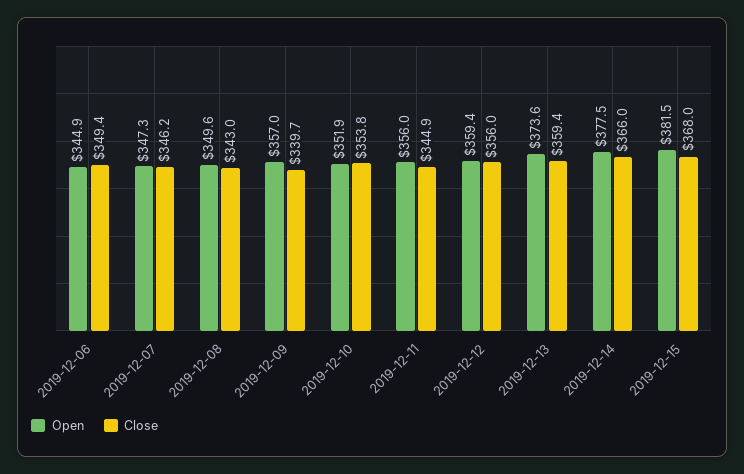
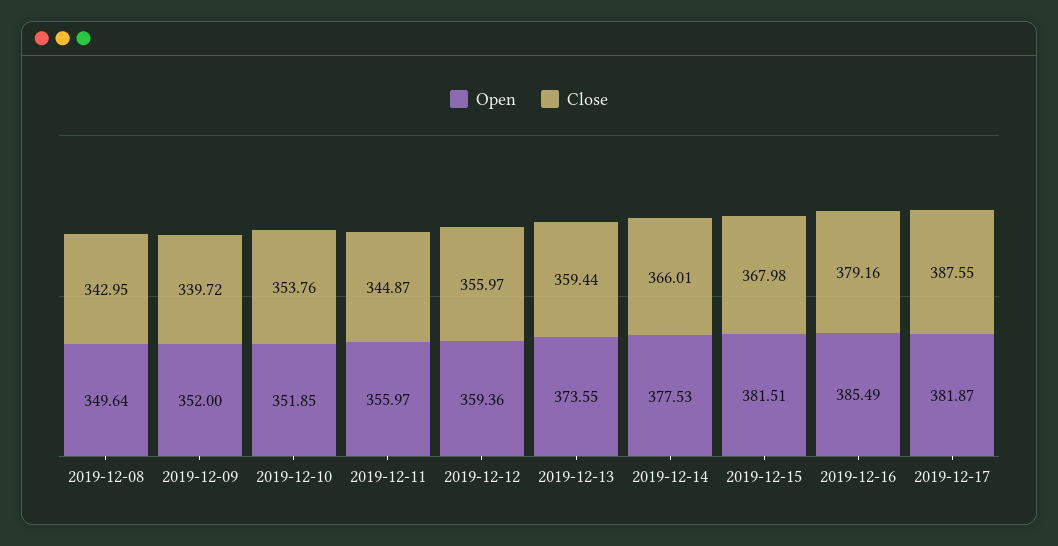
Open, 2019-12-06: 344.9 -> none
Close, 2019-12-06: 349.4 -> none
Open, 2019-12-07: 347.3 -> none
Close, 2019-12-07: 346.2 -> none
Open, 2019-12-09: 357 -> 352
Open, 2019-12-16: none -> 385.49
Close, 2019-12-16: none -> 379.16
Open, 2019-12-17: none -> 381.87
Close, 2019-12-17: none -> 387.55

